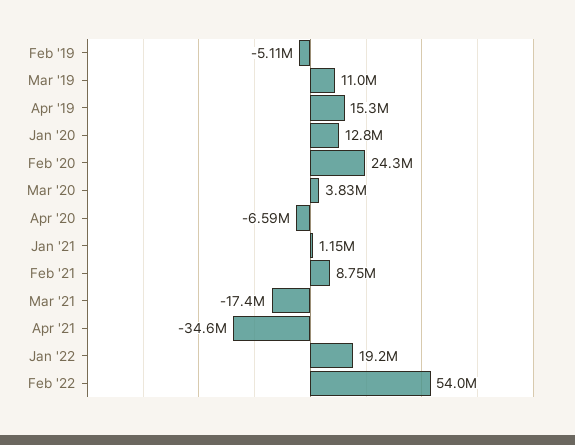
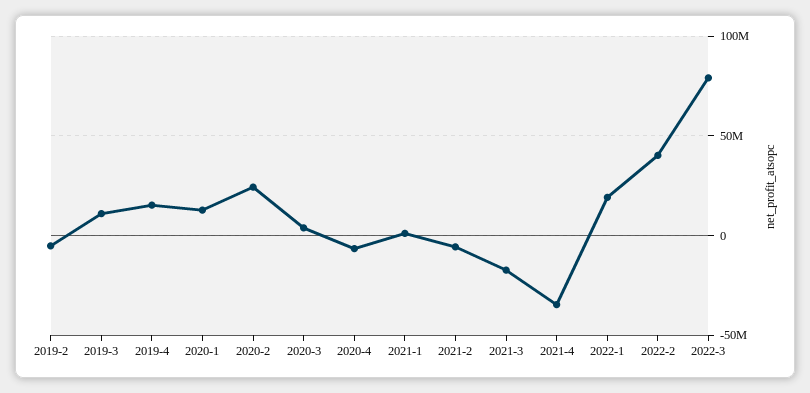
Feb '21: 8750000 -> -5000000
Feb '22: 54000000 -> 40000000
2022-3: none -> 80000000

